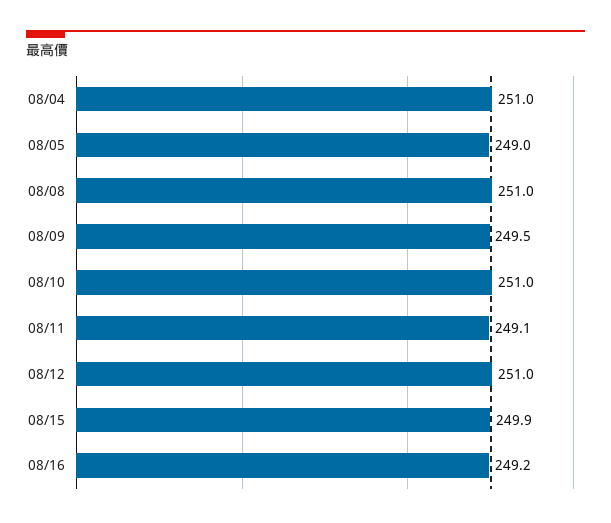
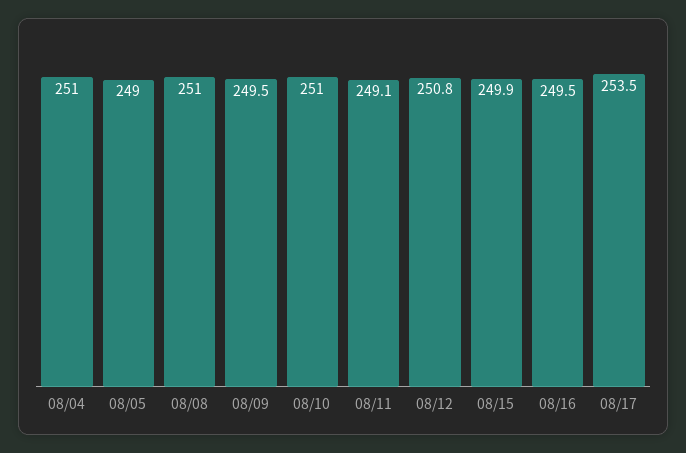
08/12: 251 -> 250.8
08/16: 249.2 -> 249.5
08/17: none -> 253.5

